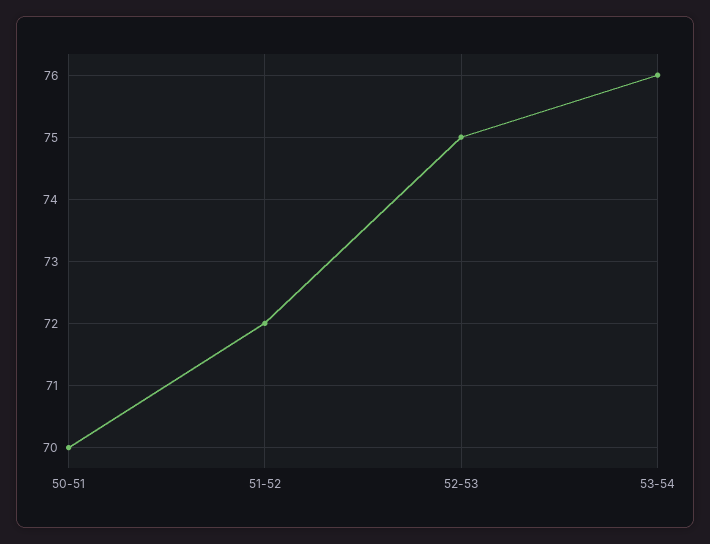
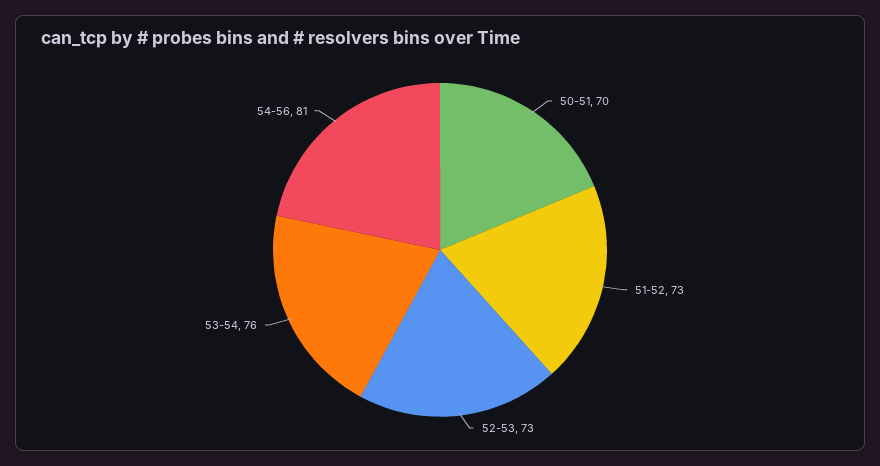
51-52: 72 -> 73
52-53: 75 -> 73
54-56: none -> 81

